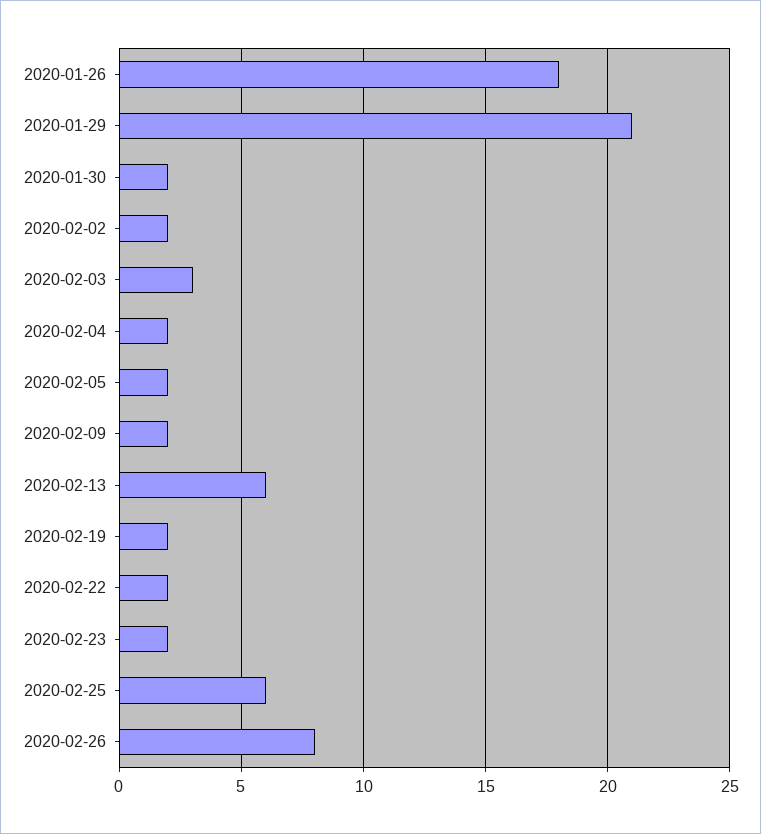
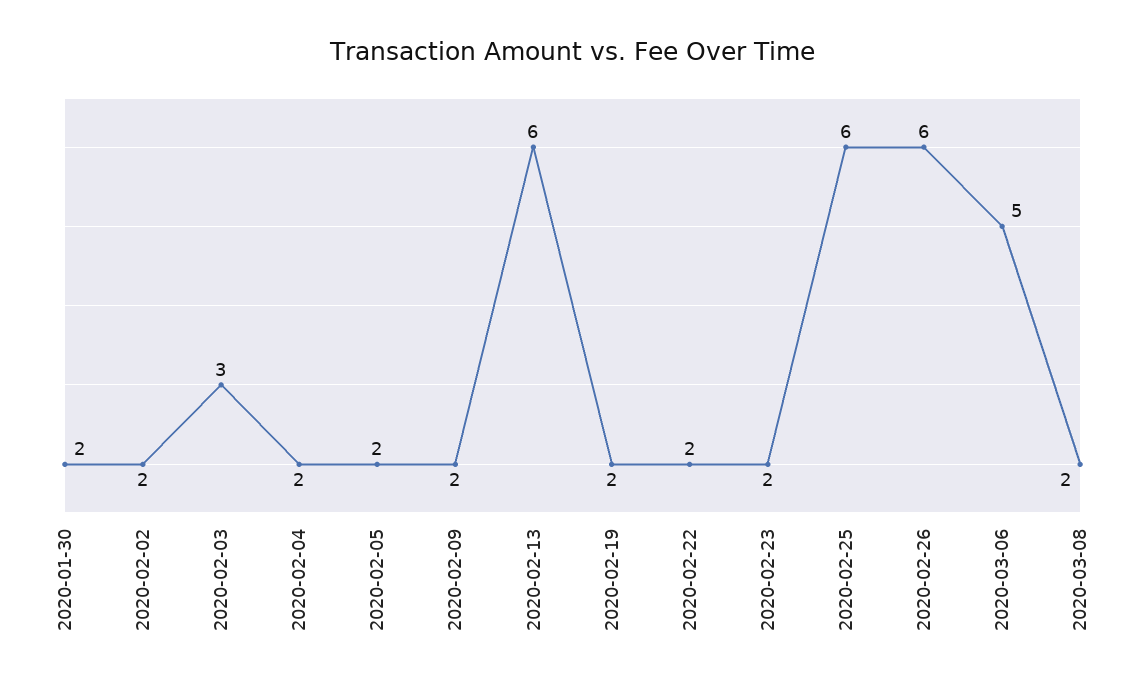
2020-01-26: 18 -> none
2020-01-29: 21 -> none
2020-02-26: 8 -> 6
2020-03-06: none -> 5
2020-03-08: none -> 2

